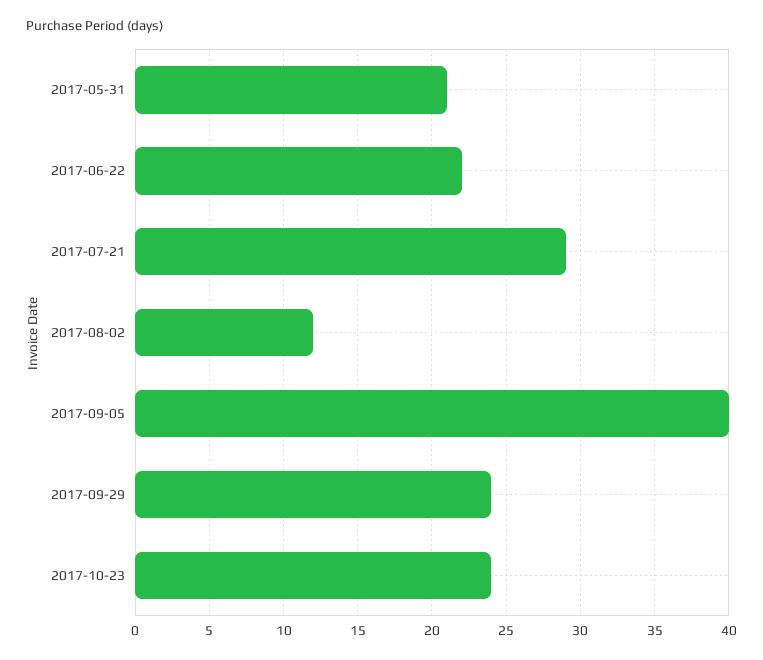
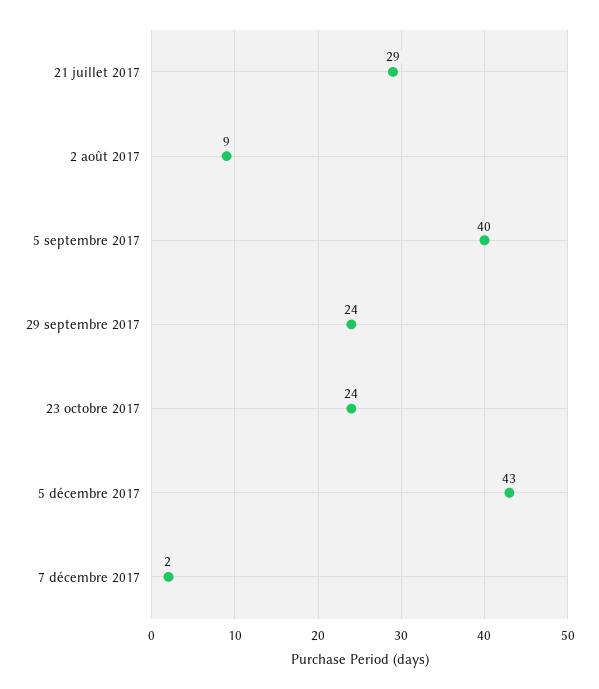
2017-05-31: 21 -> none
2017-06-22: 22 -> none
2017-08-02: 12 -> 9
5 décembre 2017: none -> 43
7 décembre 2017: none -> 2

